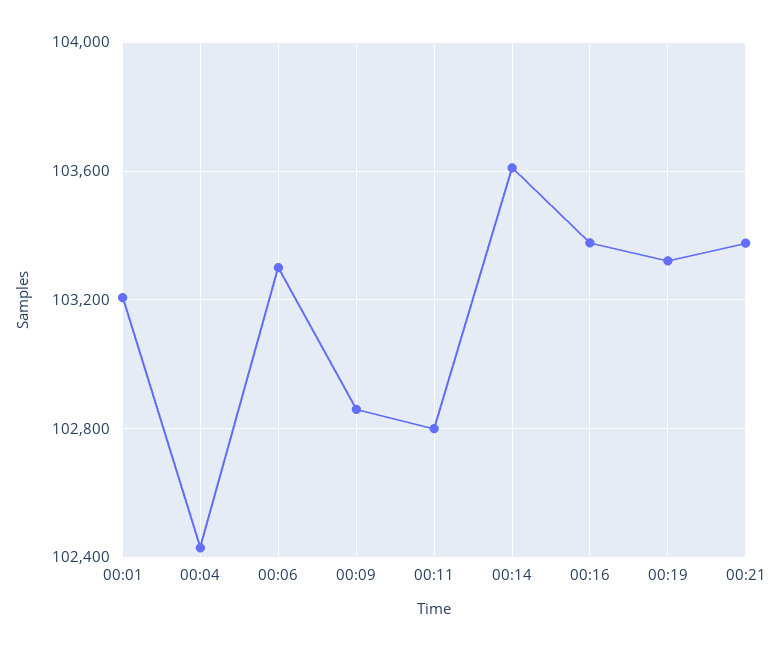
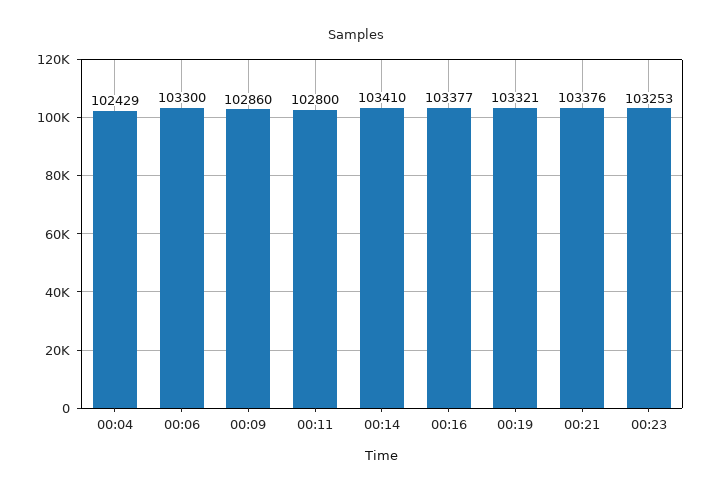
00:01: 103200 -> none
00:14: 103600 -> 103410
00:23: none -> 103253

